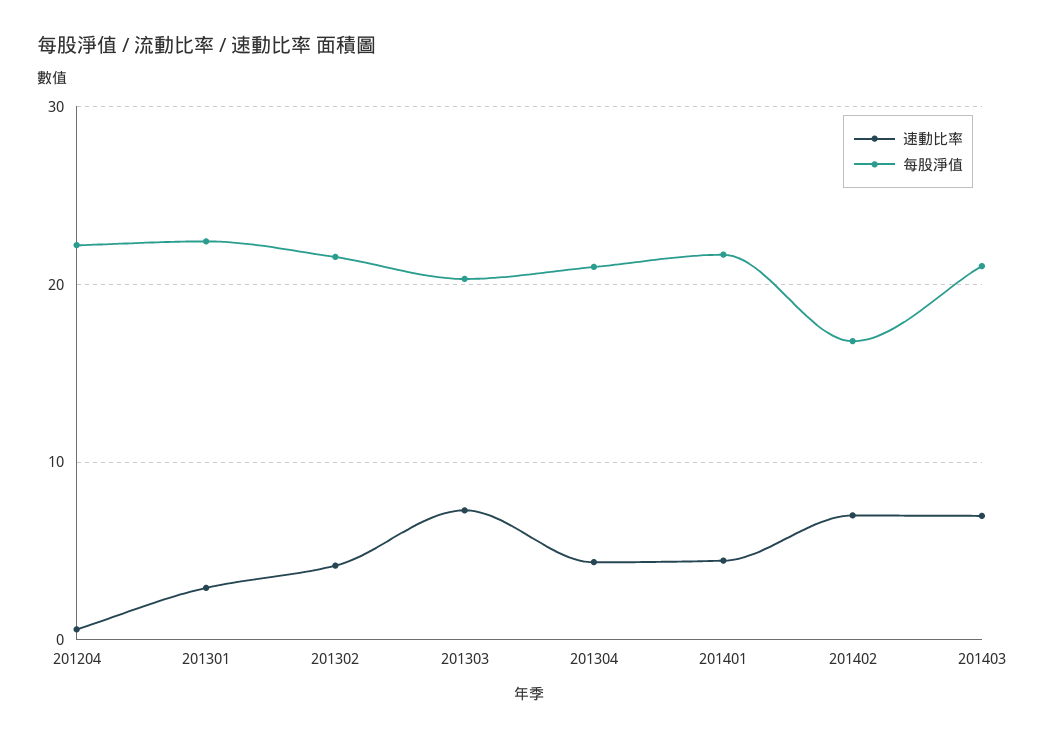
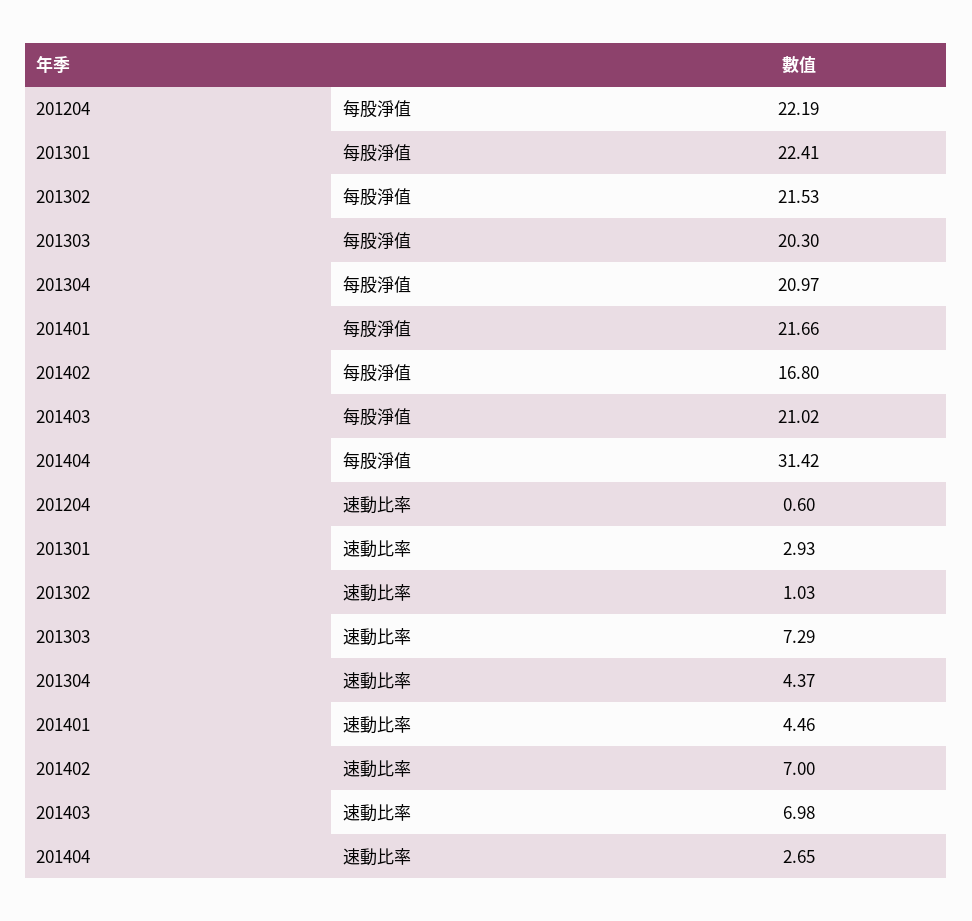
速動比率, 201302: 4 -> 1.03
每股淨值, 201404: none -> 31.42
速動比率, 201404: none -> 2.65

